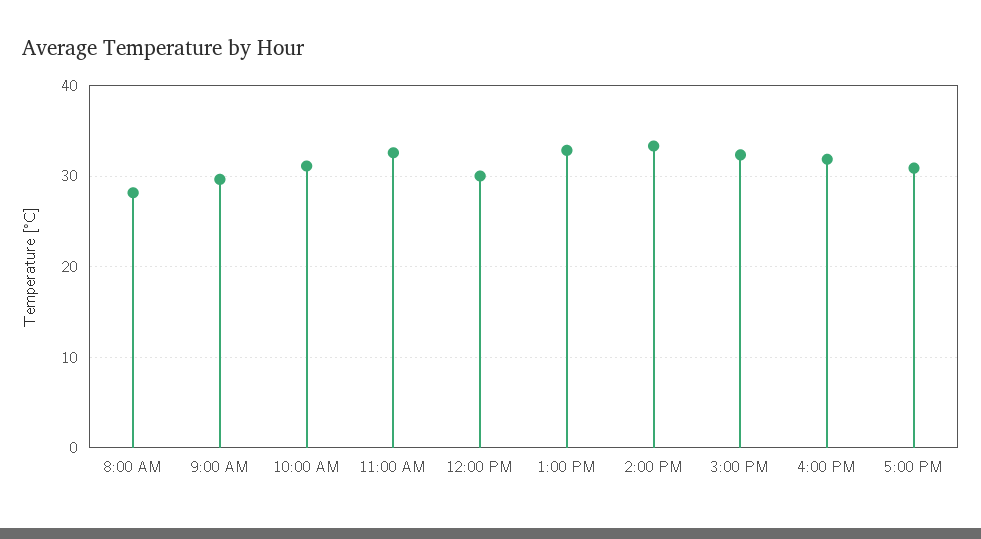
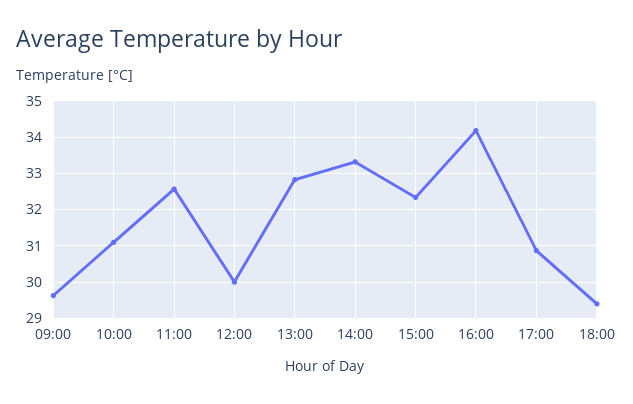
8:00 AM: 28 -> none
4:00 PM: 32 -> 34.2
18:00: none -> 29.4

